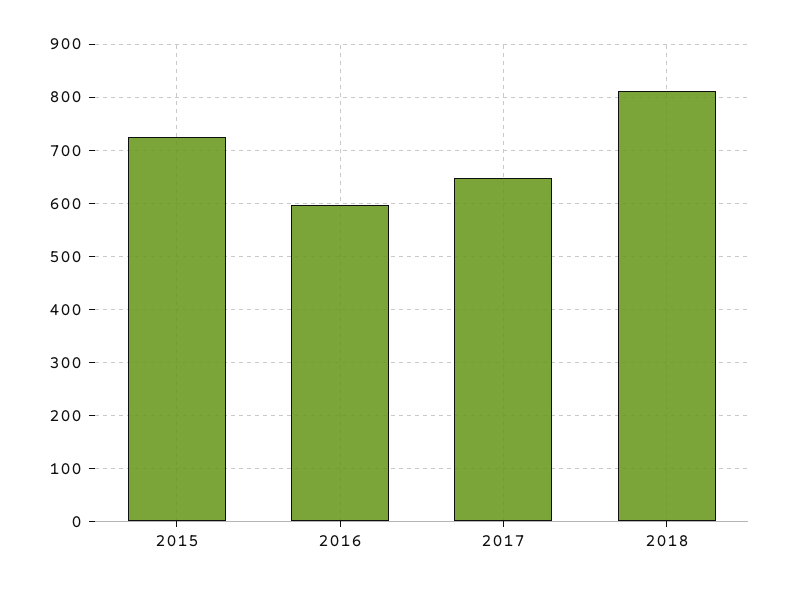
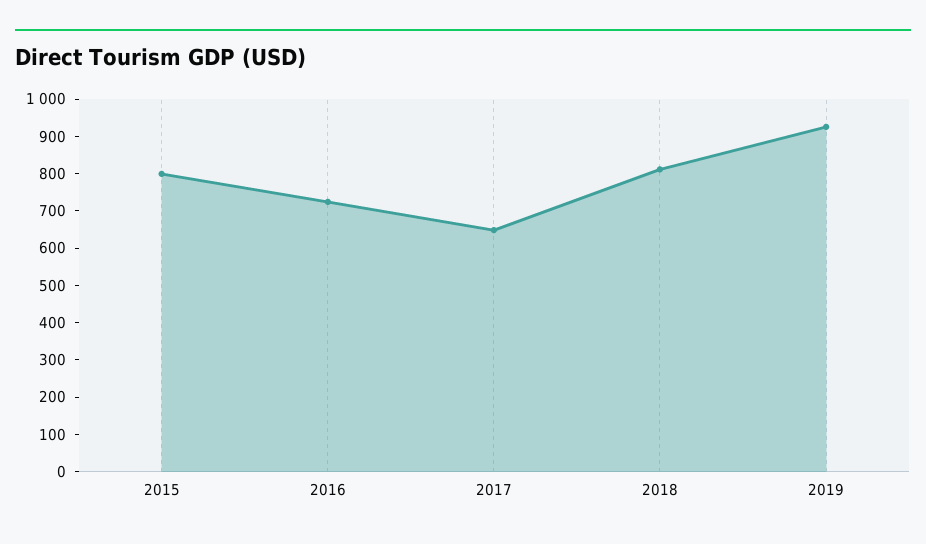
2015: 720 -> 800
2016: 600 -> 725
2019: none -> 925

